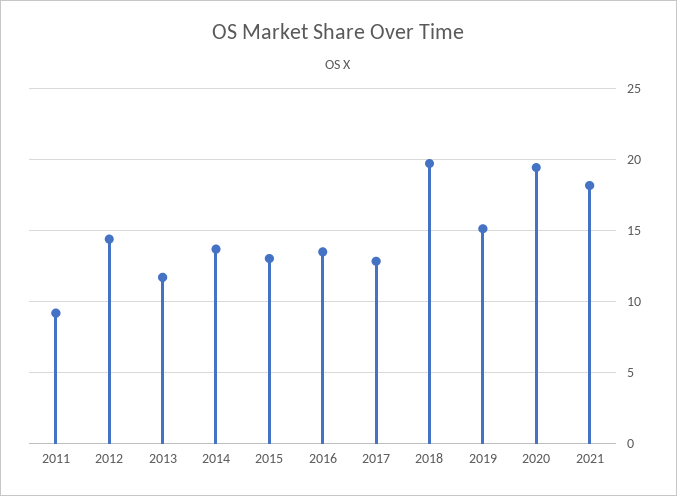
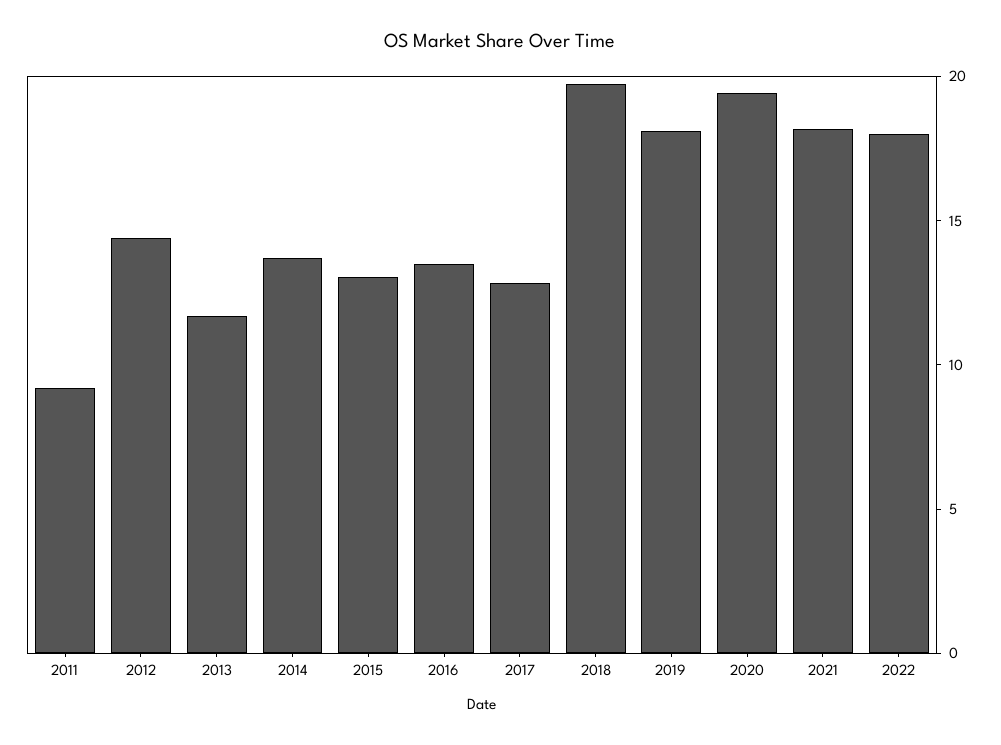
2019: 15 -> 18
2022: none -> 18

